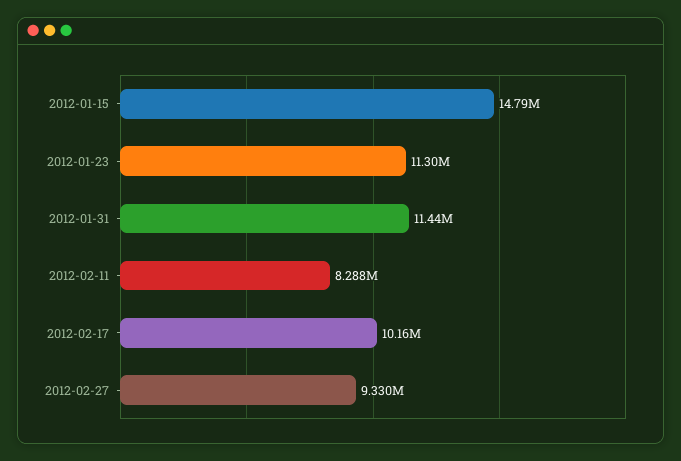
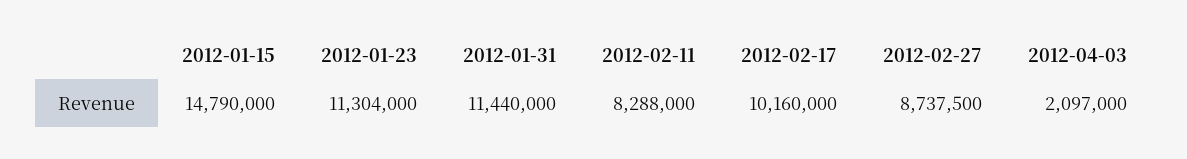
2012-02-27: 9330000 -> 8737500
2012-04-03: none -> 2097000

